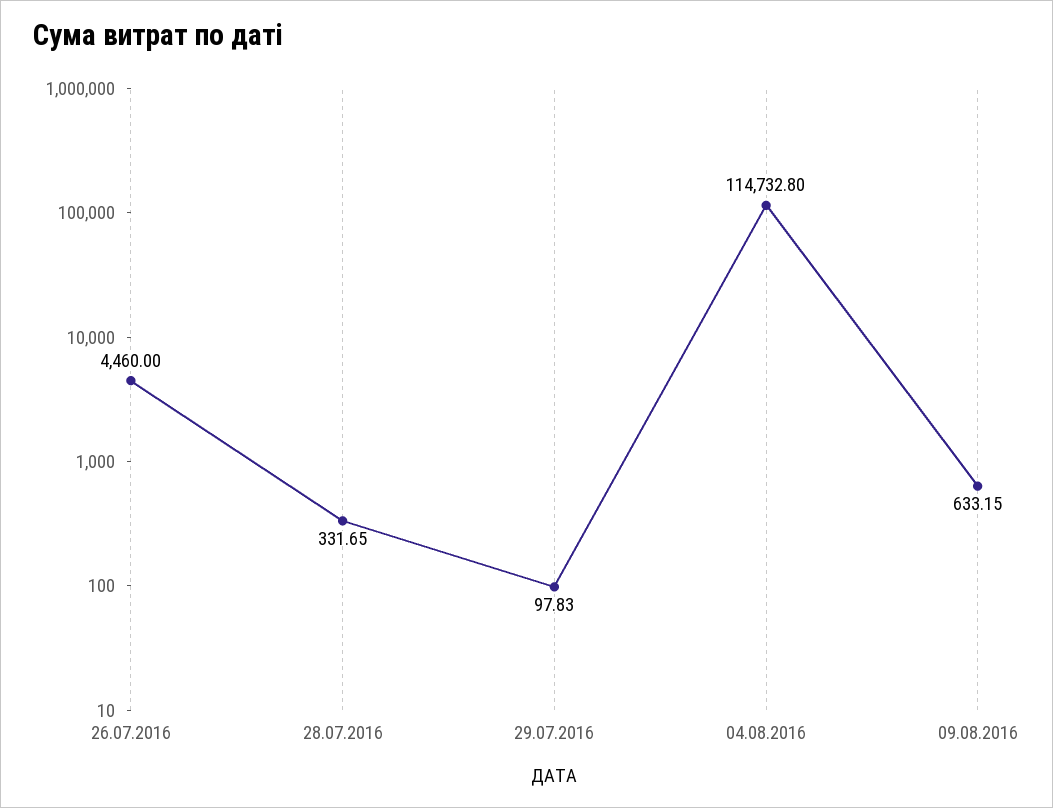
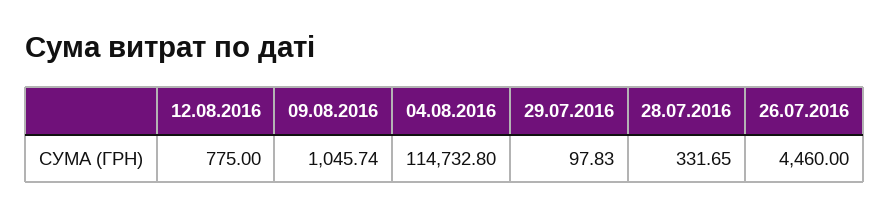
09.08.2016: 633.15 -> 1045.74
12.08.2016: none -> 775

